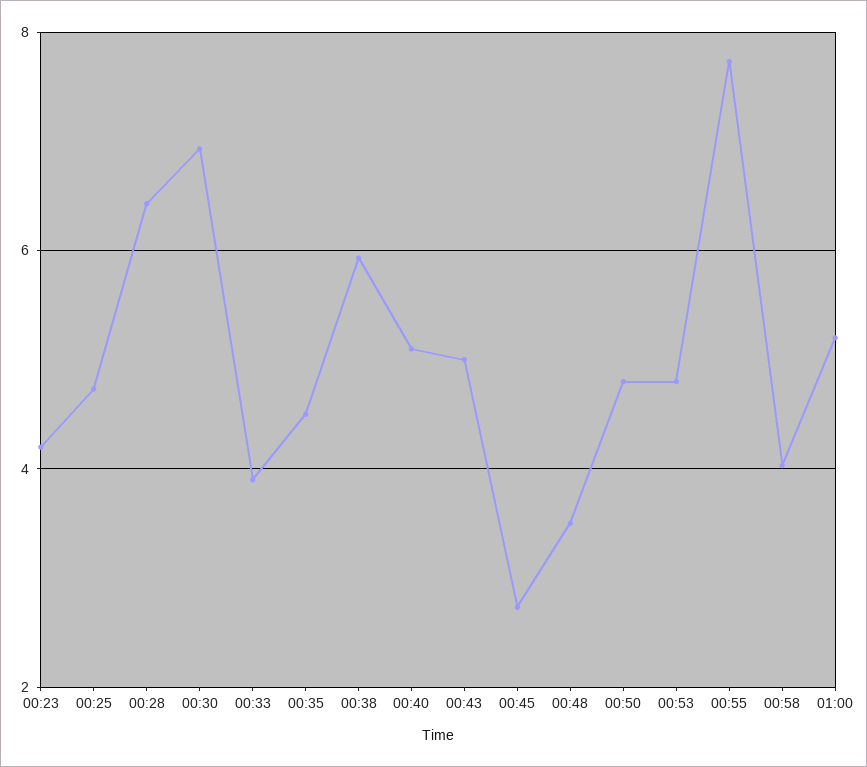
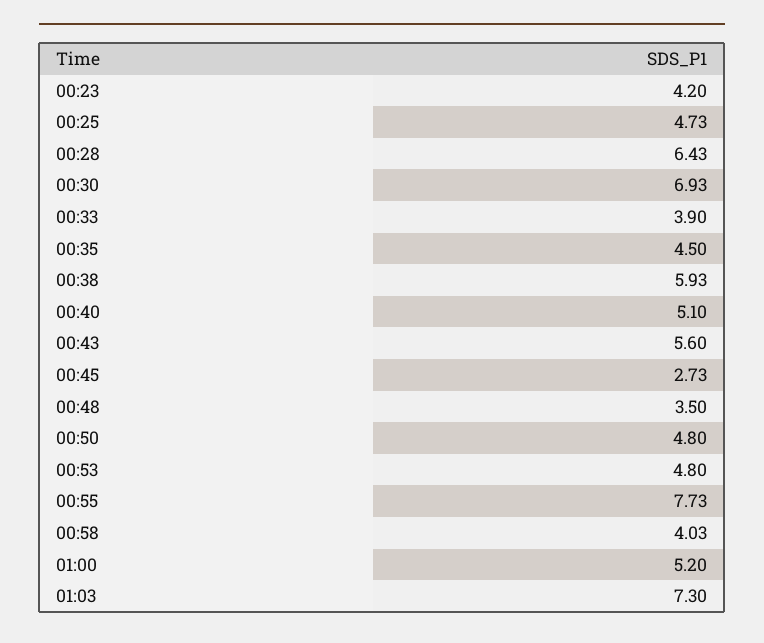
00:43: 5 -> 5.6
01:03: none -> 7.3

